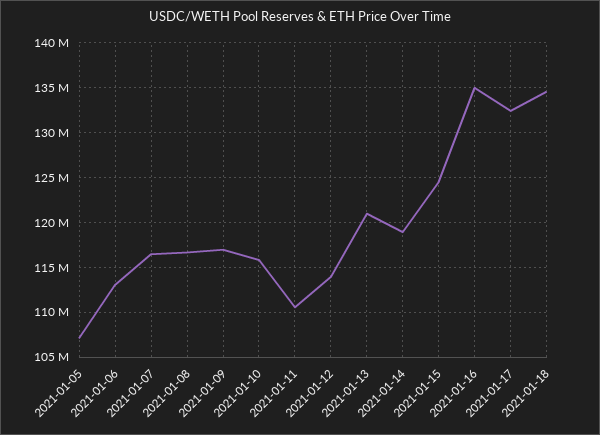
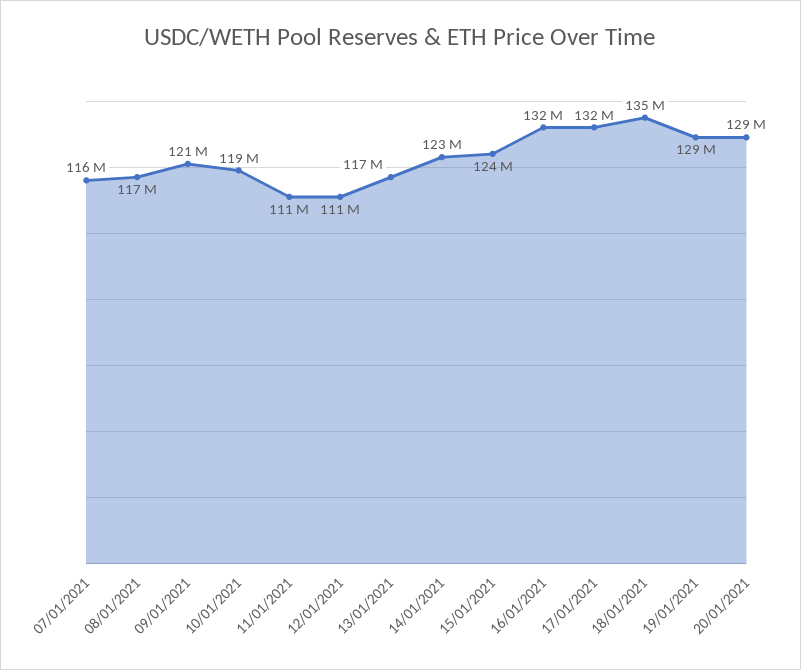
2021-01-05: 107000000 -> none
2021-01-06: 113000000 -> none
2021-01-09: 117000000 -> 121000000
2021-01-10: 116000000 -> 119000000
2021-01-12: 114000000 -> 111000000
2021-01-13: 121000000 -> 117000000
2021-01-14: 119000000 -> 123000000
2021-01-16: 135000000 -> 132000000
19/01/2021: none -> 129000000
20/01/2021: none -> 129000000

